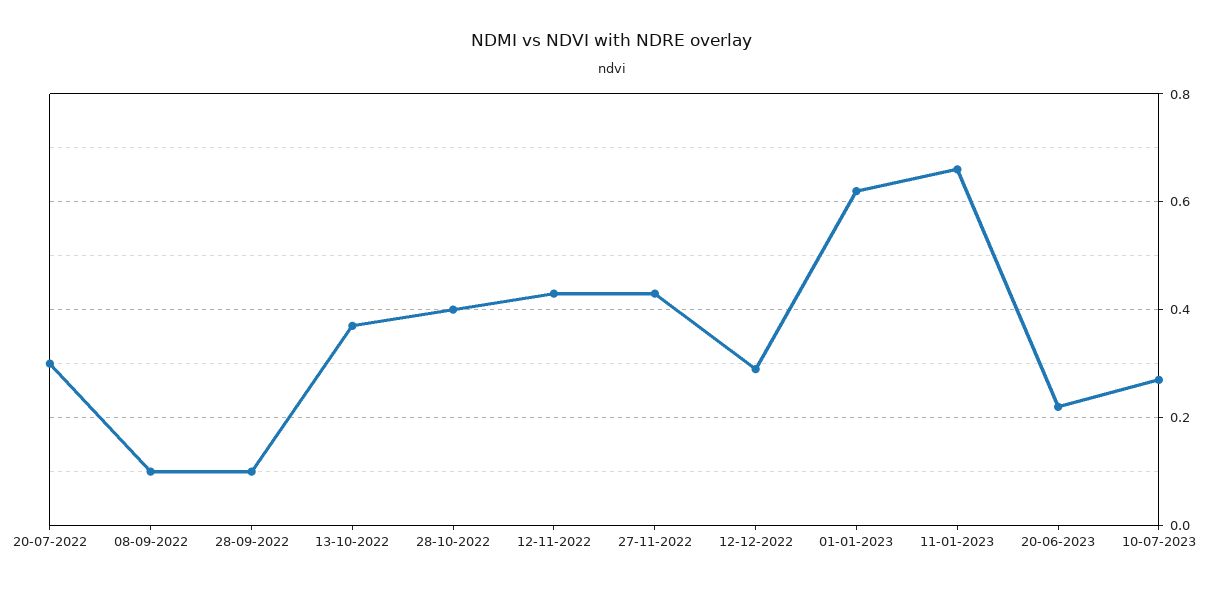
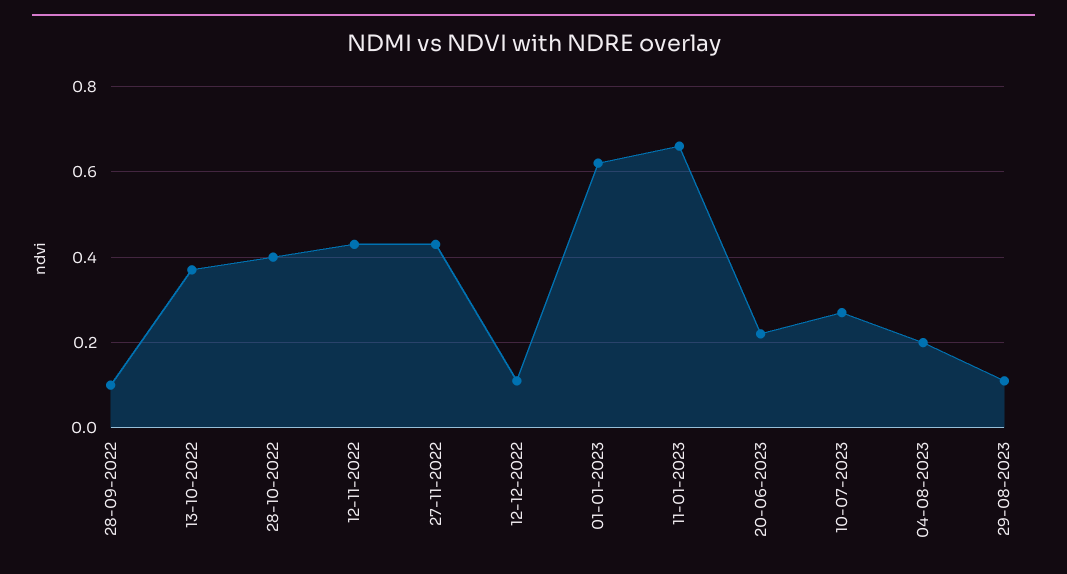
20-07-2022: 0.3 -> none
08-09-2022: 0.1 -> none
12-12-2022: 0.3 -> 0.1
04-08-2023: none -> 0.2
29-08-2023: none -> 0.1

